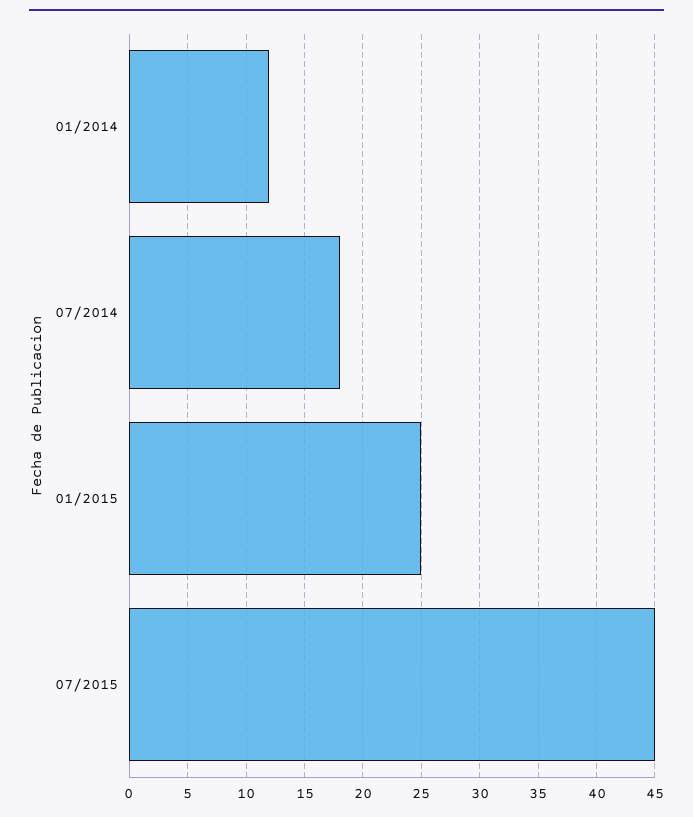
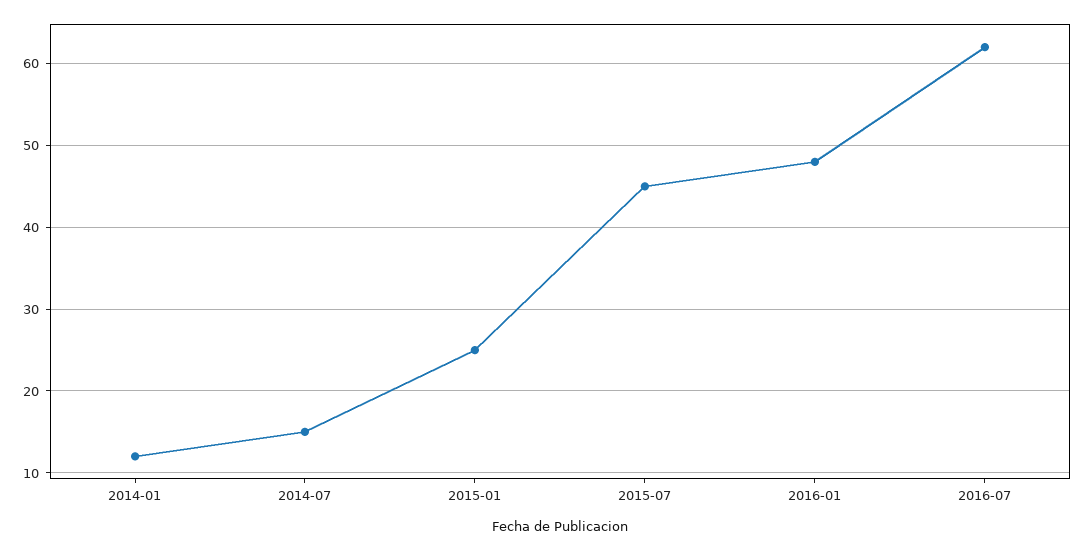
07/2014: 18 -> 15
2016-01: none -> 48
2016-07: none -> 62

